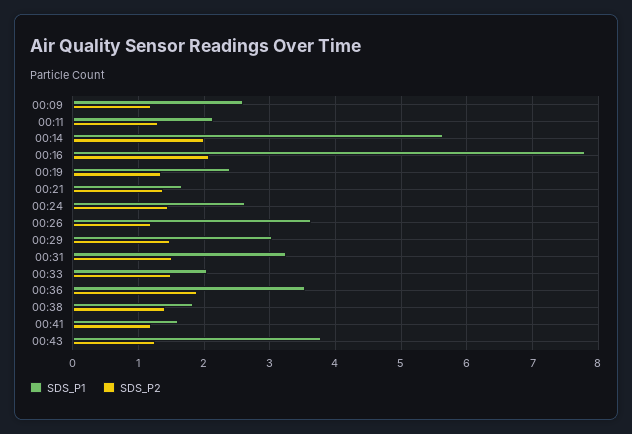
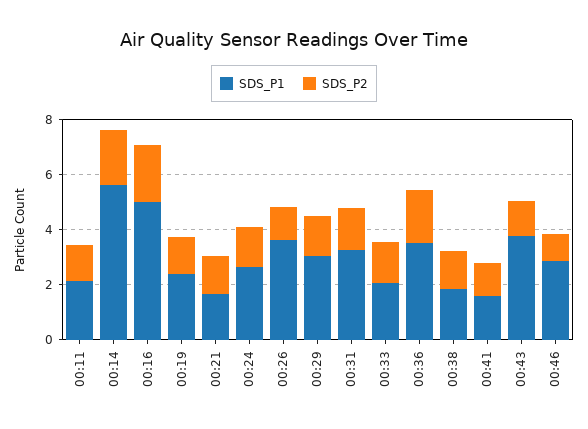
SDS_P1, 00:09: 2.6 -> none
SDS_P2, 00:09: 1.2 -> none
SDS_P1, 00:16: 7.8 -> 5
SDS_P1, 00:46: none -> 3
SDS_P2, 00:46: none -> 1

